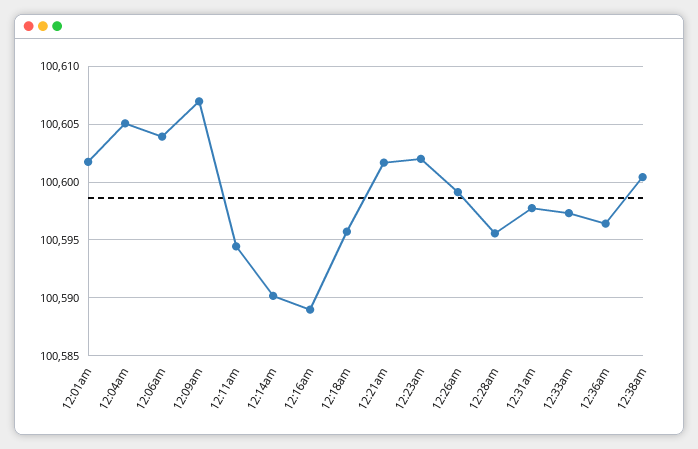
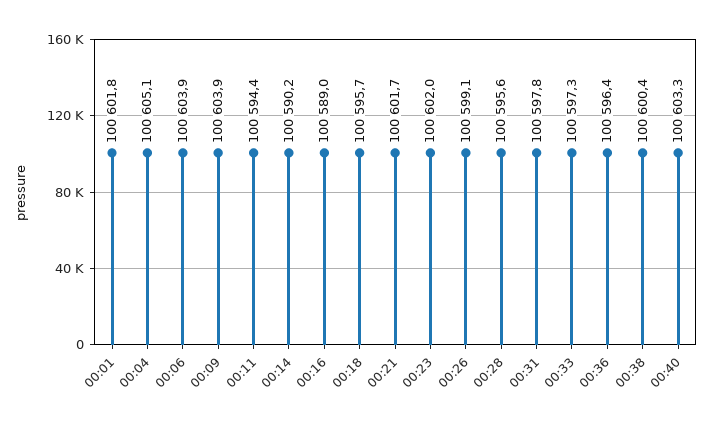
12:09am: 100607 -> 100603.9
00:40: none -> 100603.3

